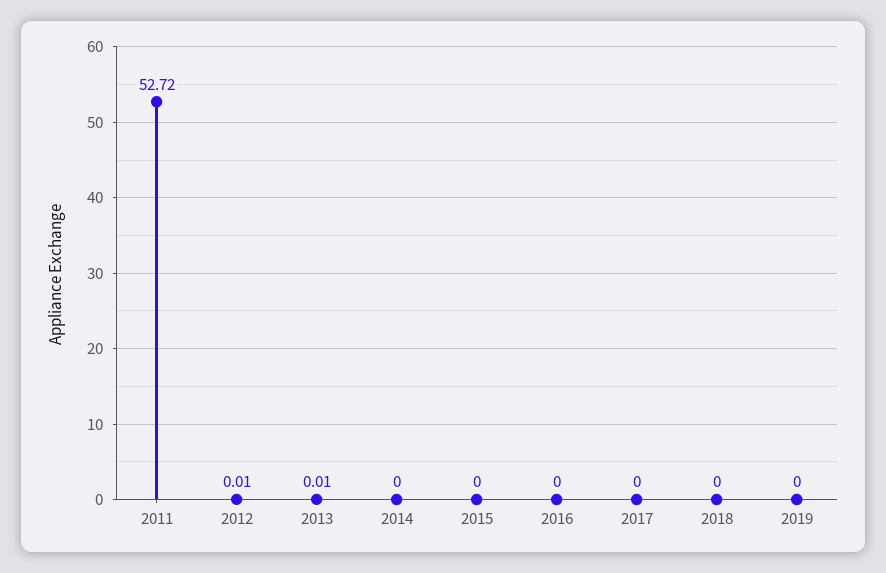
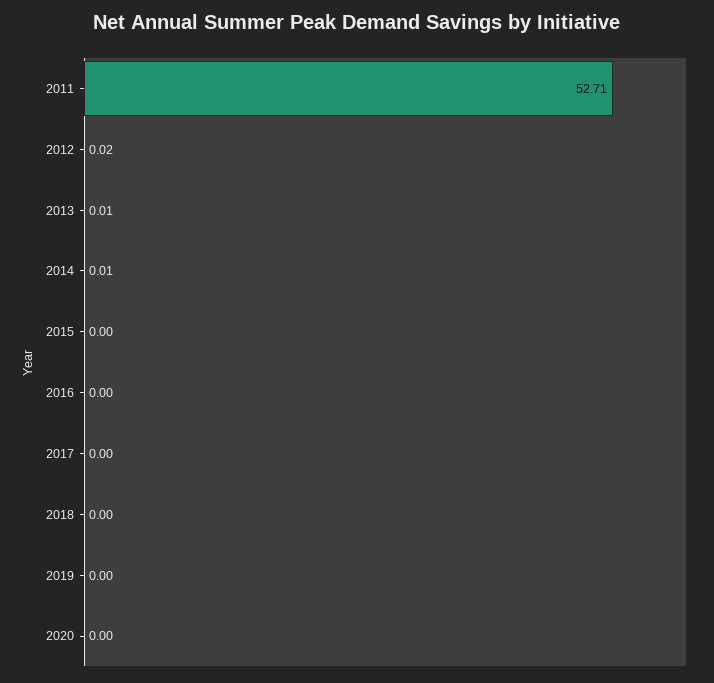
2011: 52.72 -> 52.71
2012: 0.01 -> 0.02
2014: 0 -> 0.01
2020: none -> 0

